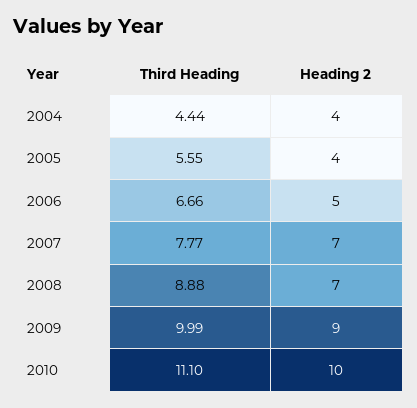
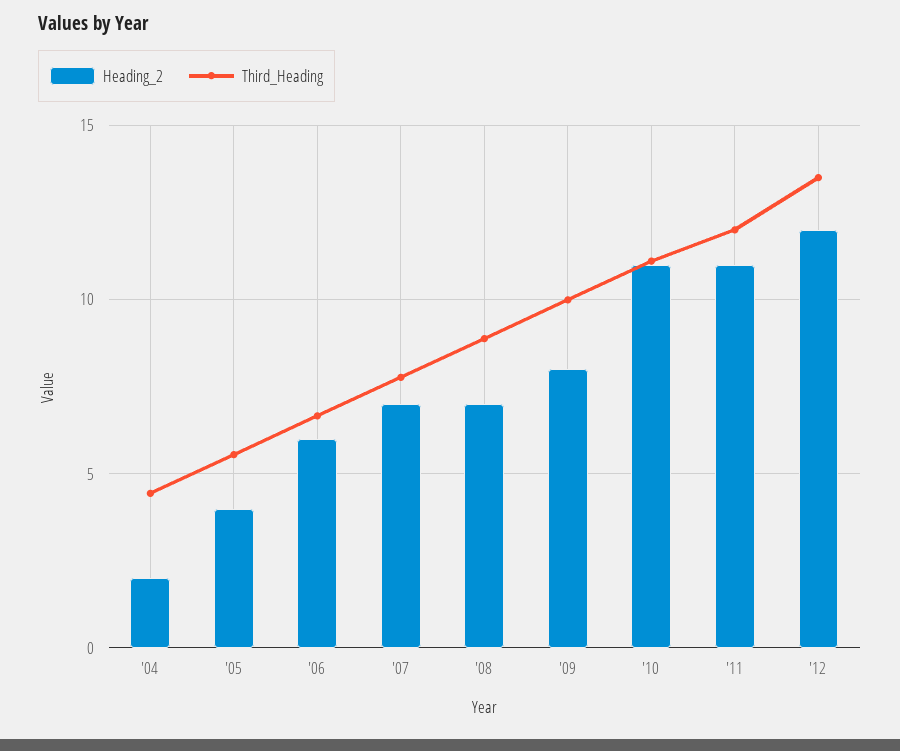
Heading 2, 2004: 4 -> 2
Heading 2, 2006: 5 -> 6
Heading 2, 2009: 9 -> 8
Heading 2, 2010: 10 -> 11
Heading 2, '11: none -> 11
Third Heading, '11: none -> 12
Heading 2, '12: none -> 12
Third Heading, '12: none -> 13.5

